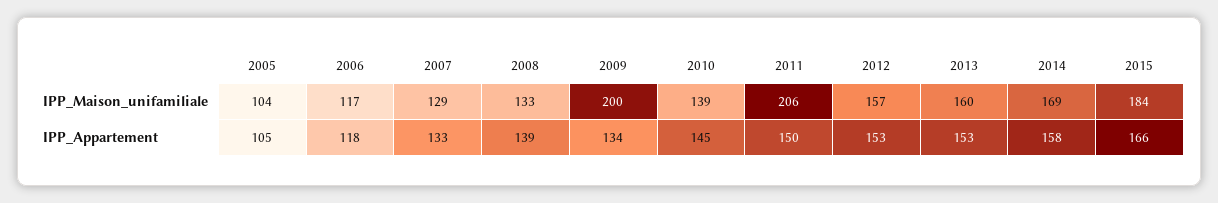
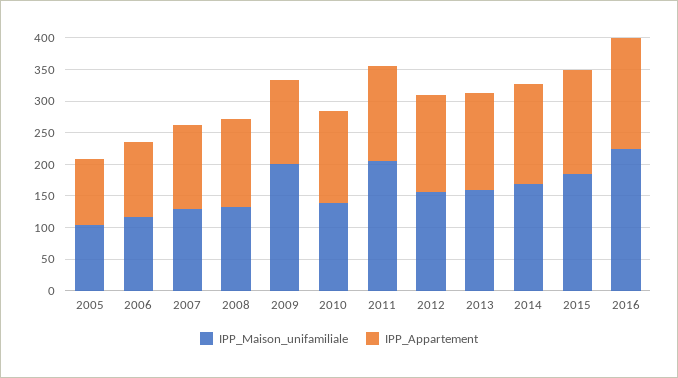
IPP_Maison_unifamiliale, 2016: none -> 225
IPP_Appartement, 2016: none -> 175

